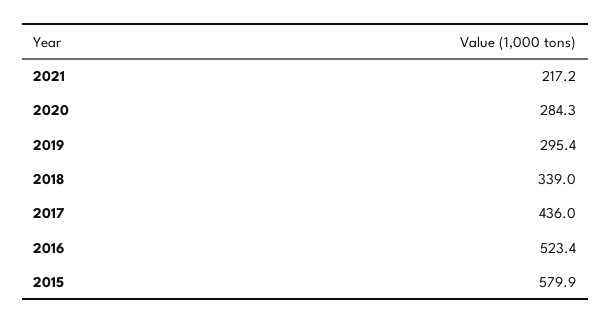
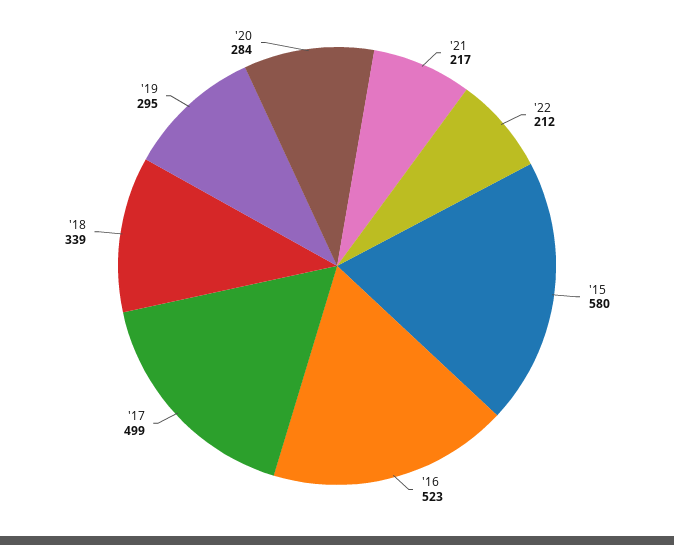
2017: 436 -> 499
'22: none -> 212

